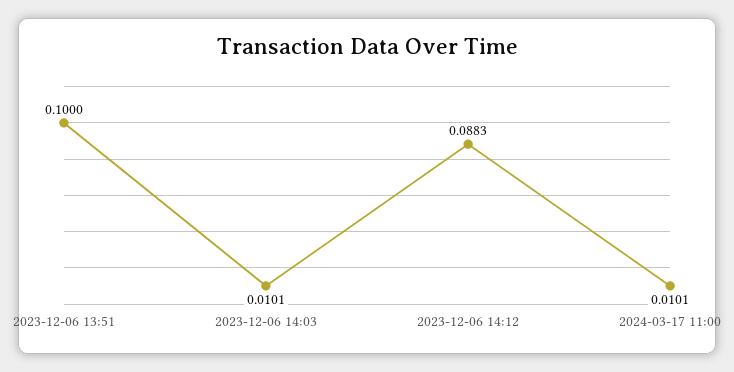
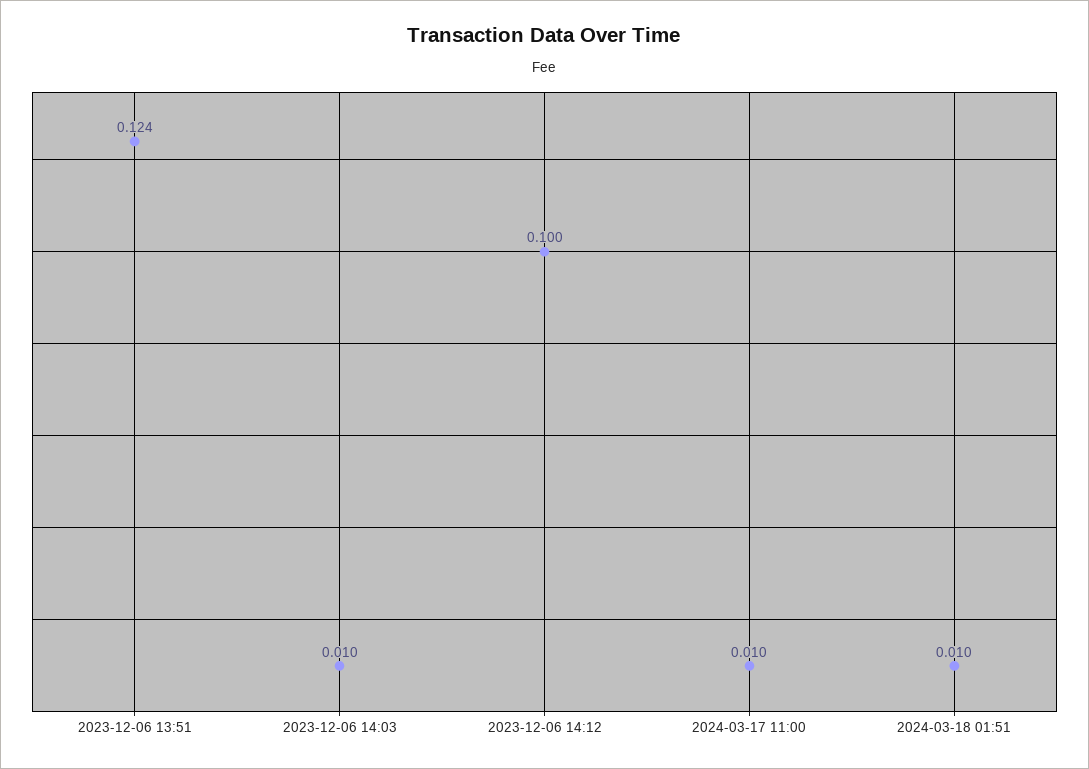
2023-12-06 13:51: 0.1 -> 0.124
2023-12-06 14:12: 0.0883 -> 0.1
2024-03-18 01:51: none -> 0.01

